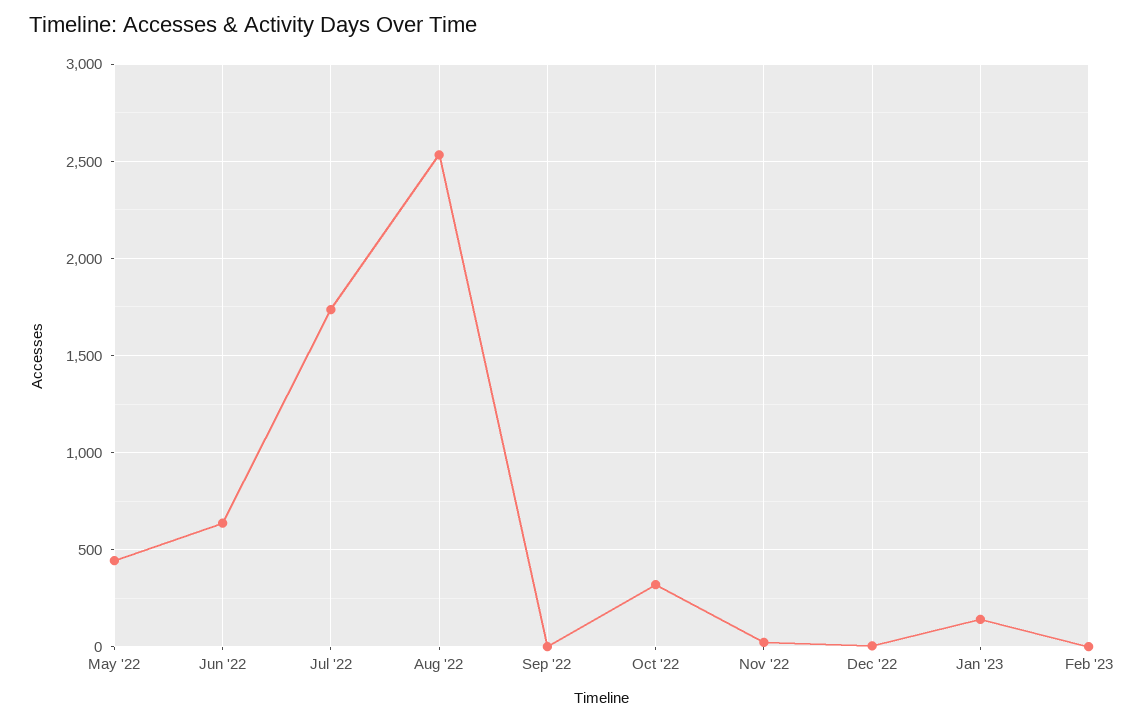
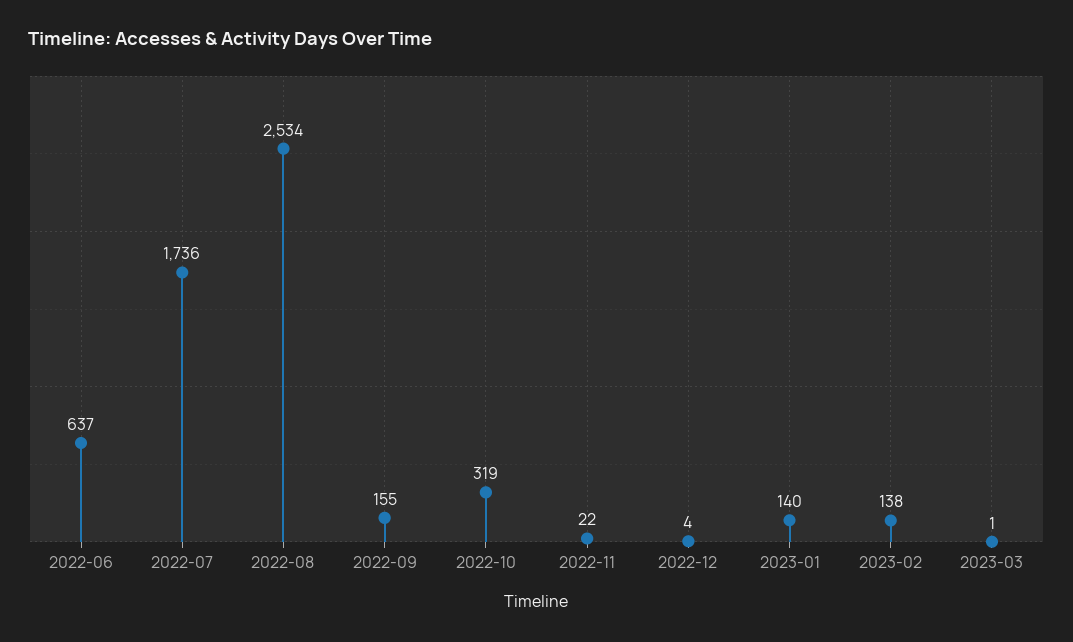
May '22: 450 -> none
Sep '22: 0 -> 155
Feb '23: 0 -> 138
2023-03: none -> 1

